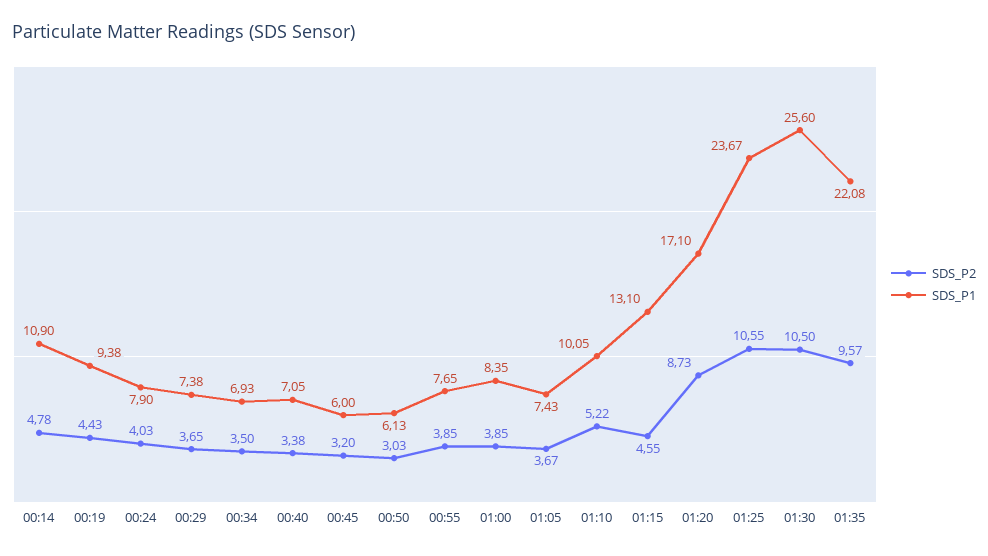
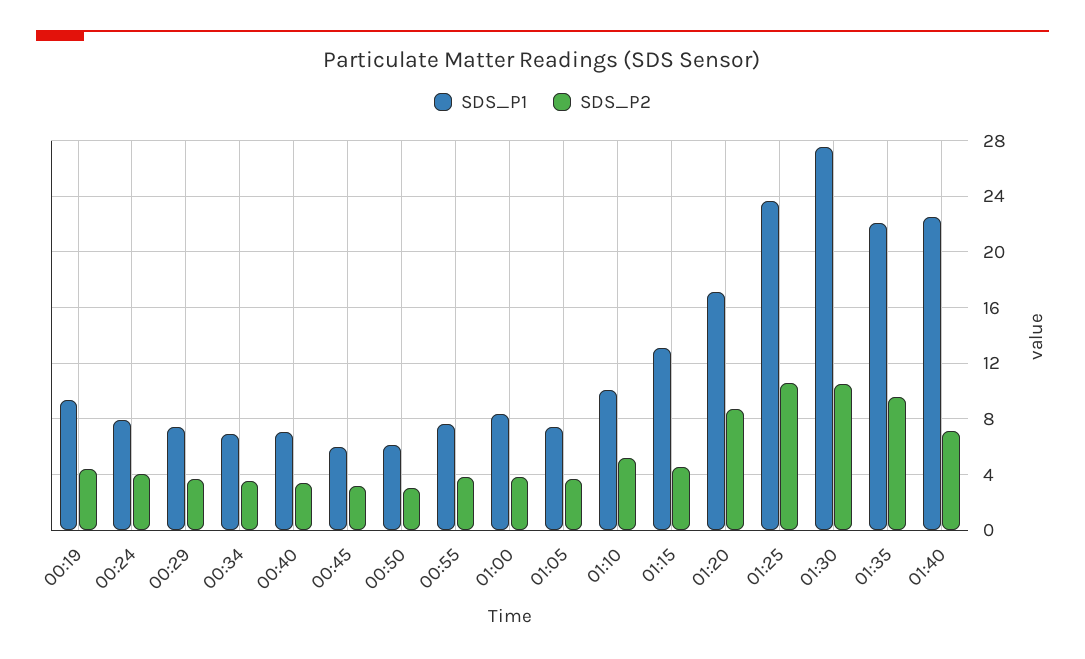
SDS_P2, 00:14: 4.78 -> none
SDS_P1, 00:14: 10.9 -> none
SDS_P1, 01:30: 25.6 -> 27.5
SDS_P1, 01:40: none -> 22.5
SDS_P2, 01:40: none -> 7

